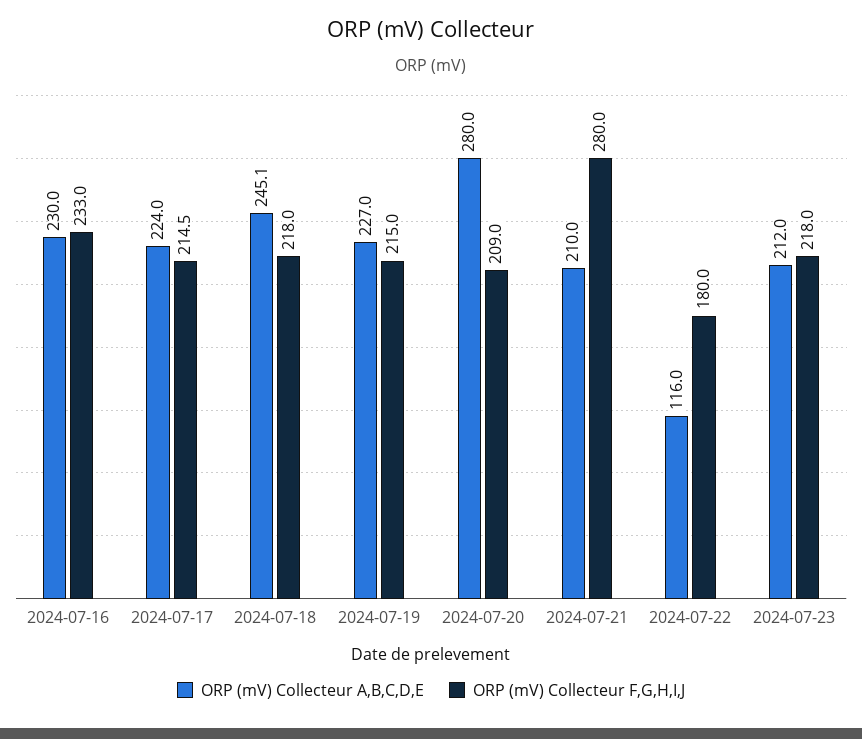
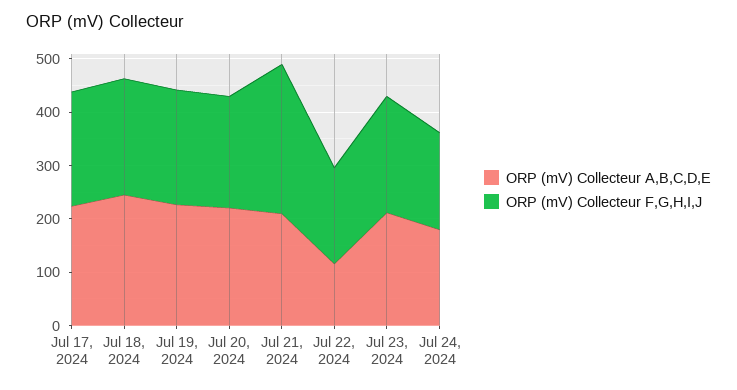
ORP (mV) Collecteur A,B,C,D,E, 2024-07-16: 230 -> none
ORP (mV) Collecteur F,G,H,I,J, 2024-07-16: 233 -> none
ORP (mV) Collecteur A,B,C,D,E, 2024-07-20: 280 -> 220
ORP (mV) Collecteur A,B,C,D,E, Jul 24, 2024: none -> 180
ORP (mV) Collecteur F,G,H,I,J, Jul 24, 2024: none -> 180

